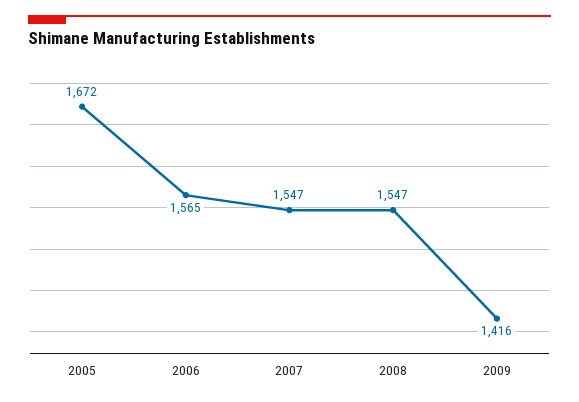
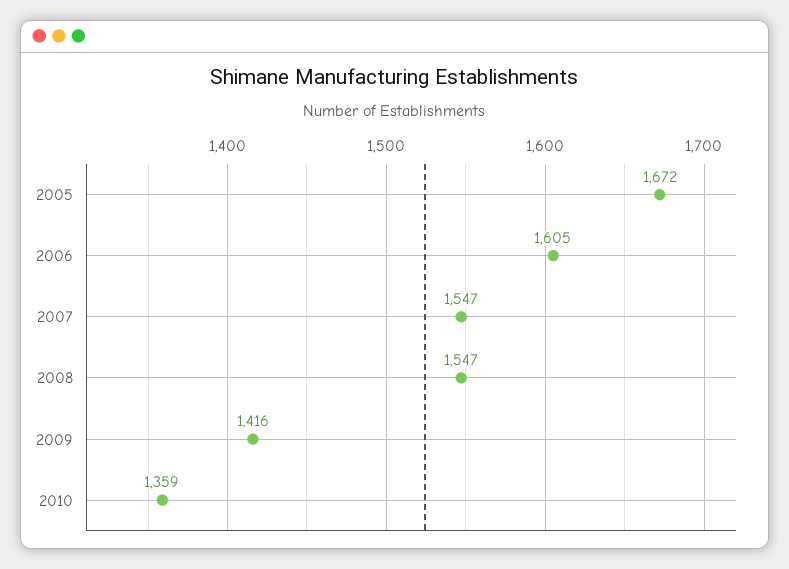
2006: 1565 -> 1605
2010: none -> 1359

